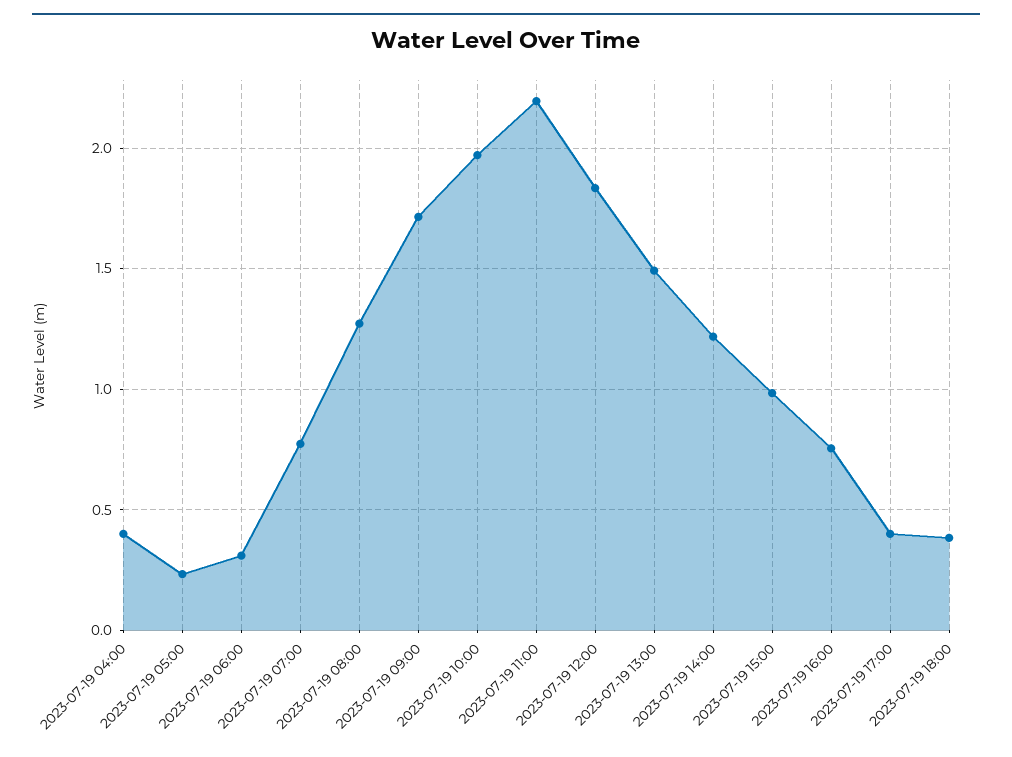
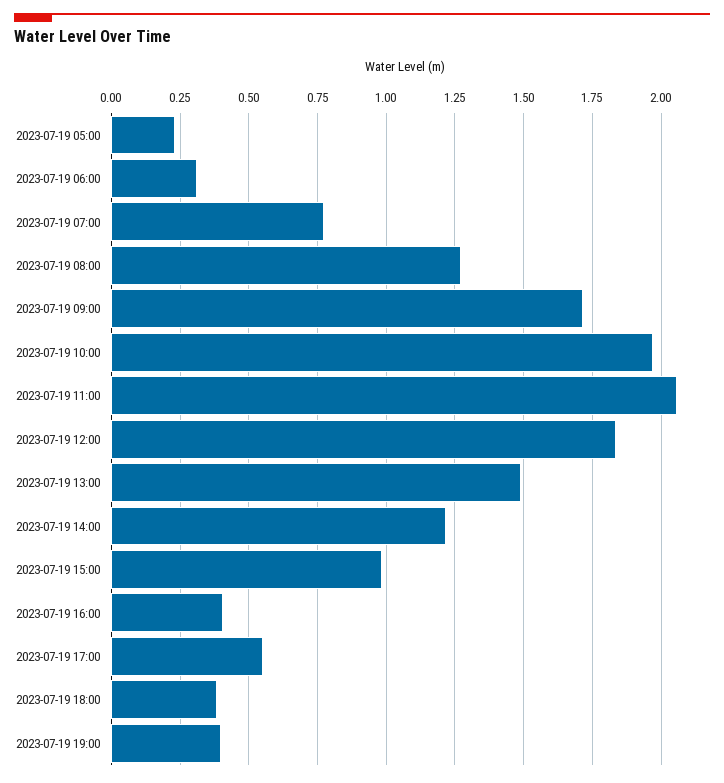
2023-07-19 04:00: 0.4 -> none
2023-07-19 11:00: 2.2 -> 2.05
2023-07-19 16:00: 0.75 -> 0.4
2023-07-19 17:00: 0.4 -> 0.55
2023-07-19 19:00: none -> 0.4

